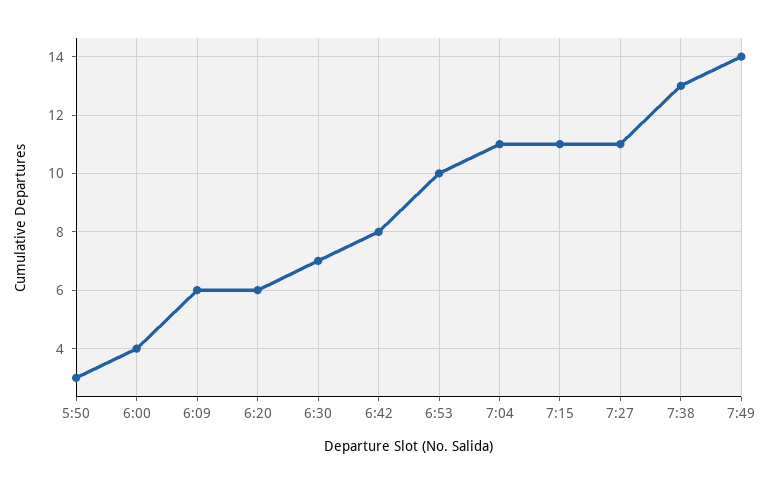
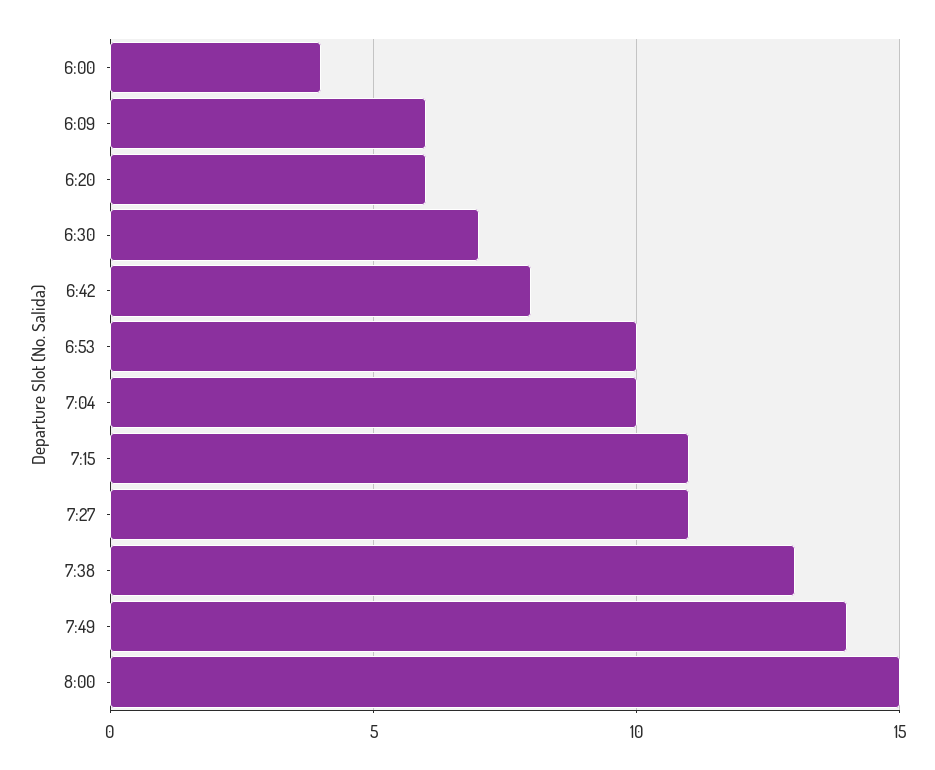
5:50: 3 -> none
7:04: 11 -> 10
8:00: none -> 15

